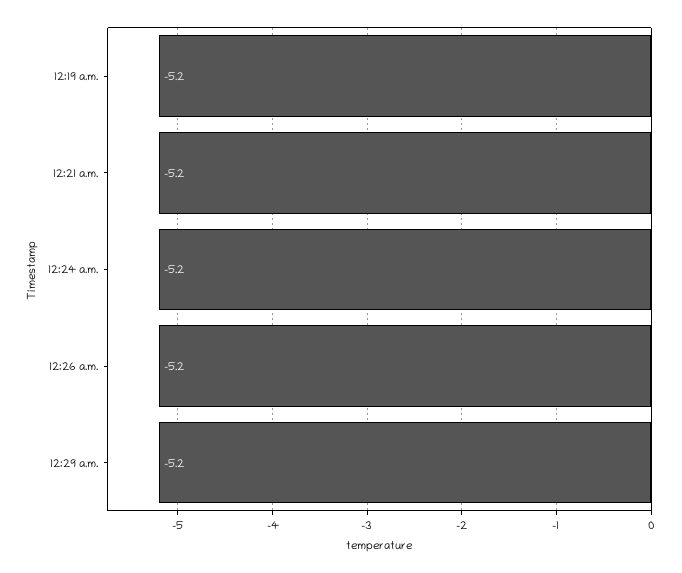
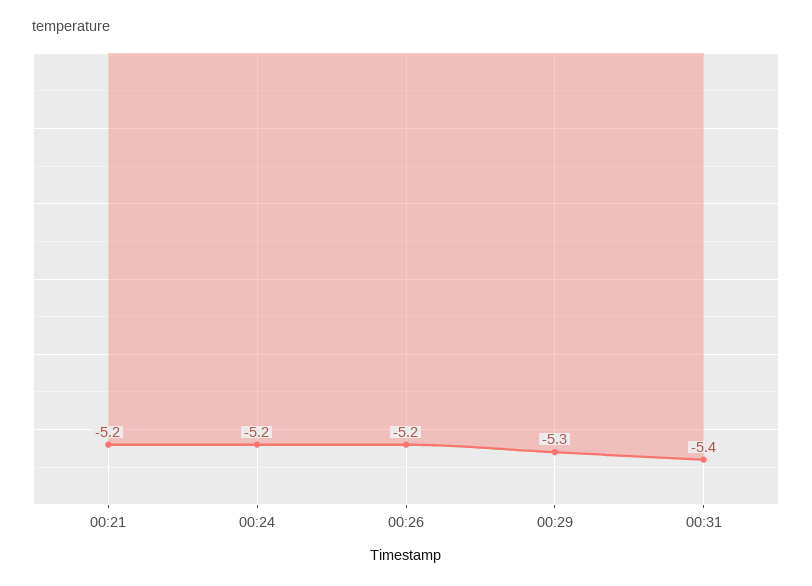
12:19 a.m.: -5.2 -> none
12:29 a.m.: -5.2 -> -5.3
00:31: none -> -5.4

